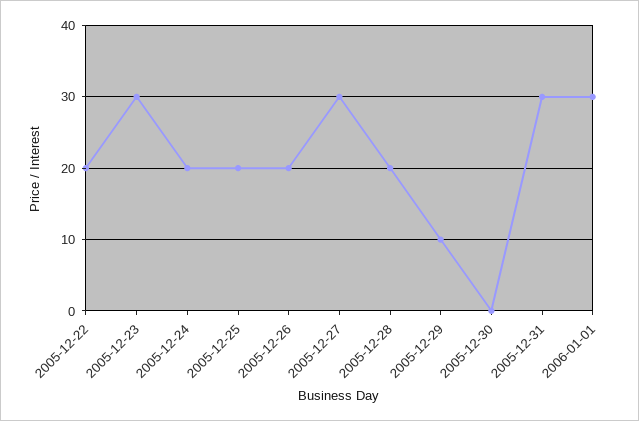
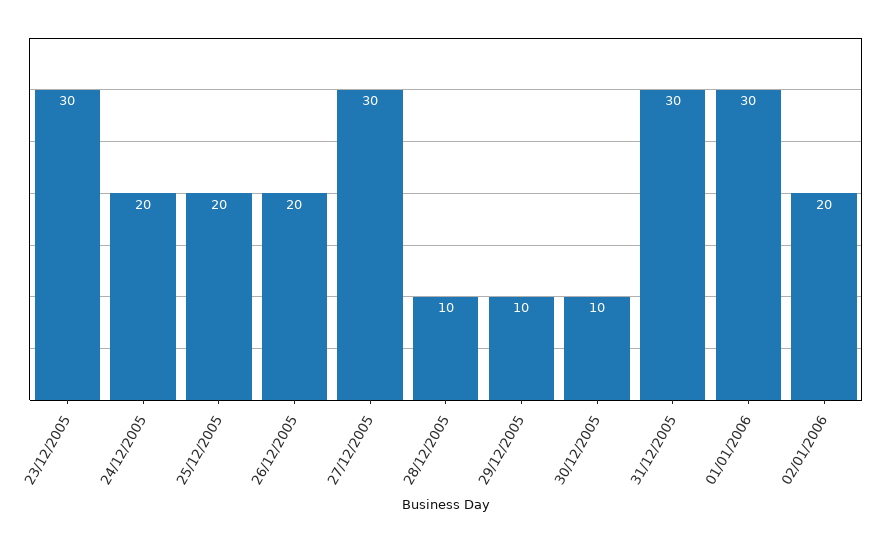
2005-12-22: 20 -> none
2005-12-28: 20 -> 10
2005-12-30: 0 -> 10
02/01/2006: none -> 20

